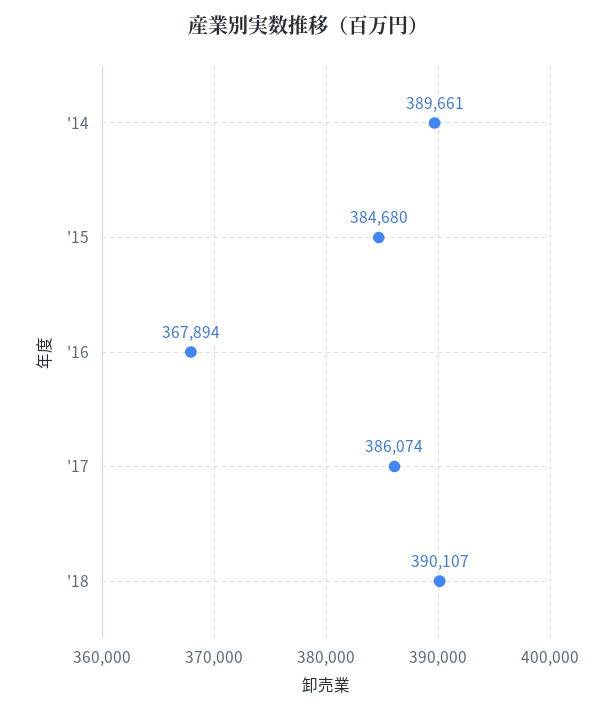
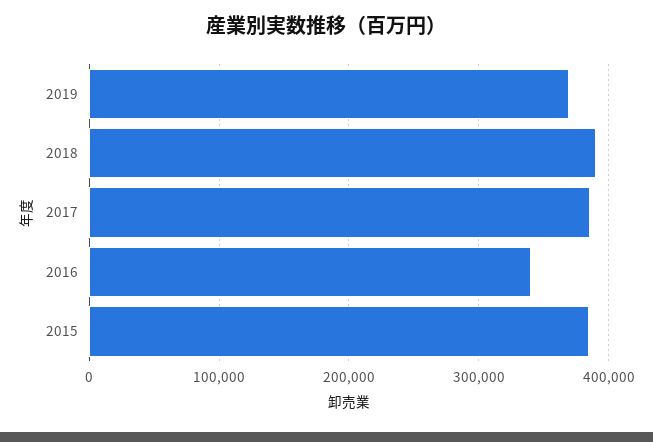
'14: 389661 -> none
'16: 367894 -> 340000
2019: none -> 370000

